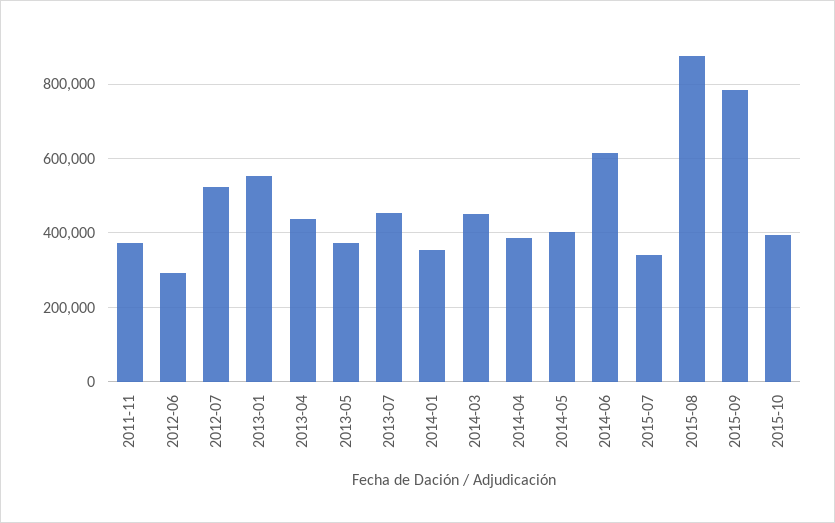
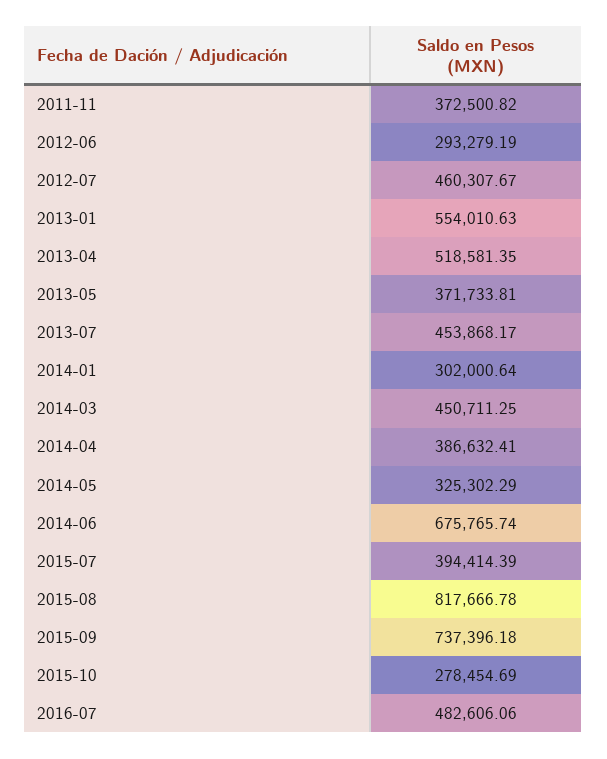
2012-07: 520000 -> 460307.67
2013-04: 440000 -> 518581.35
2014-01: 360000 -> 302000.64
2014-05: 400000 -> 325302.29
2014-06: 620000 -> 675765.74
2015-07: 340000 -> 394414.39
2015-08: 880000 -> 817666.78
2015-09: 780000 -> 737396.18
2015-10: 400000 -> 278454.69
2016-07: none -> 482606.06

